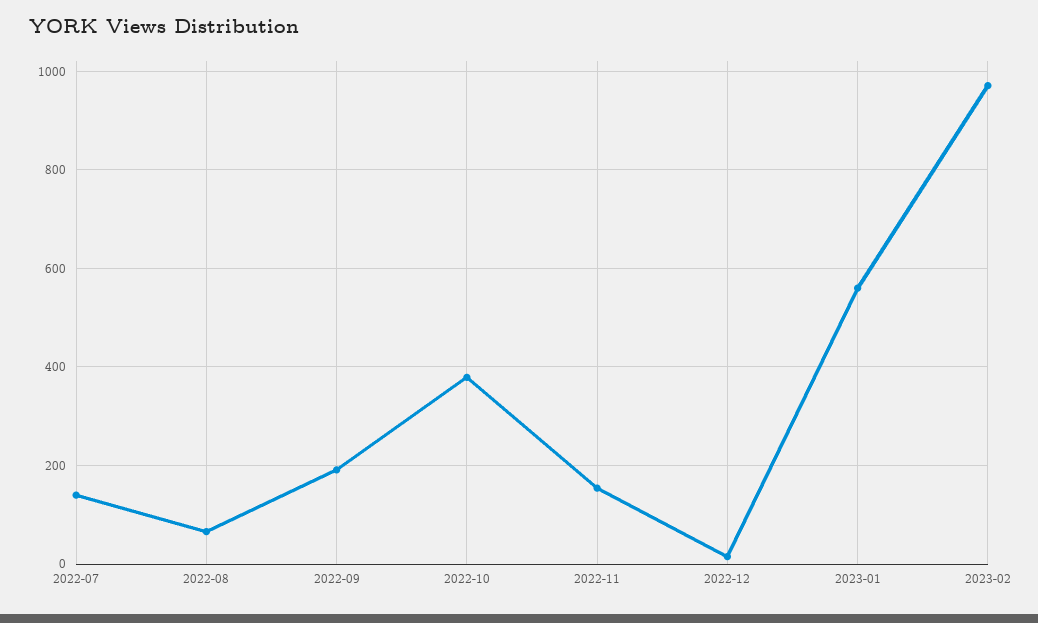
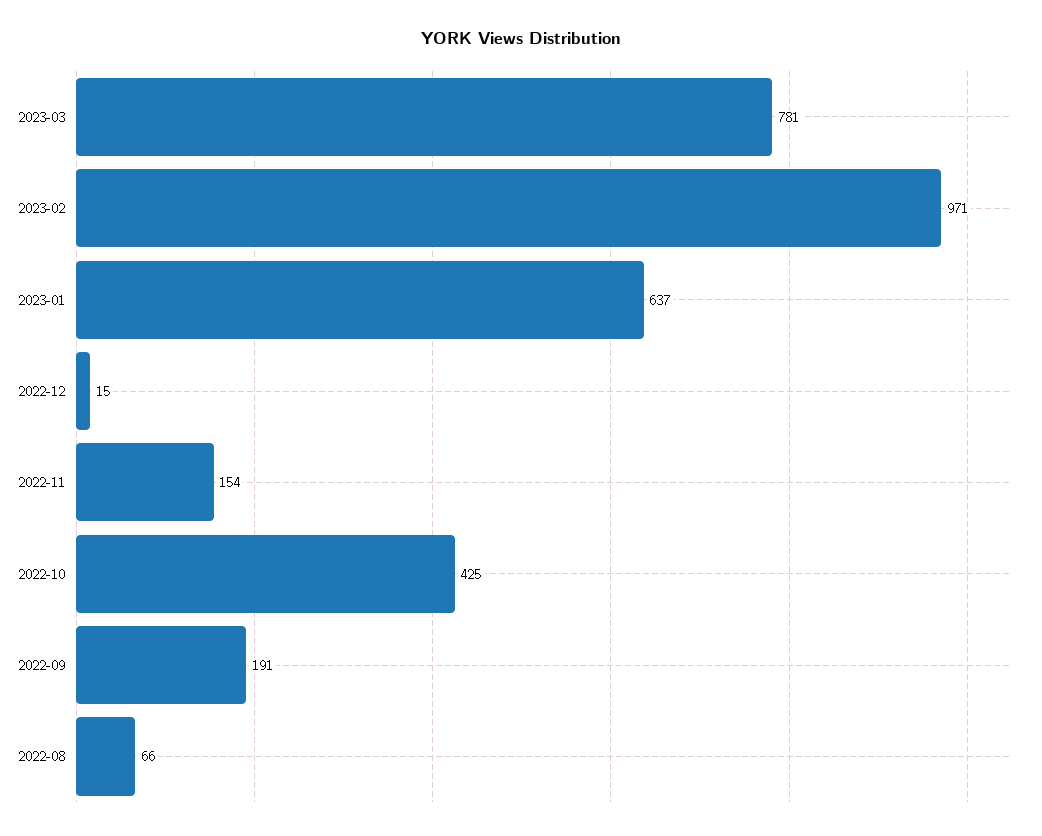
2022-07: 140 -> none
2022-10: 380 -> 425
2023-01: 560 -> 637
2023-03: none -> 781

